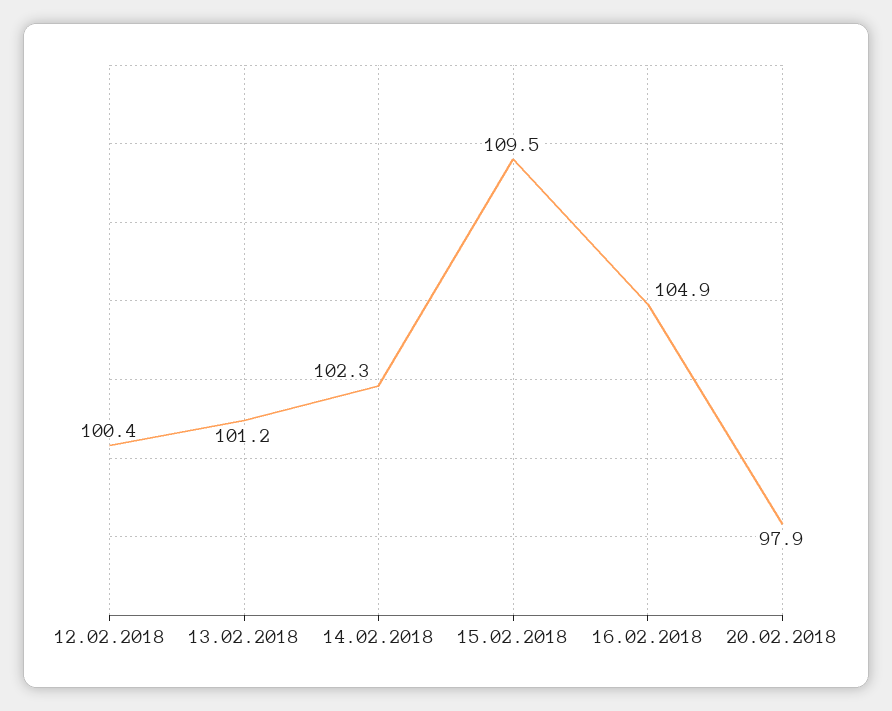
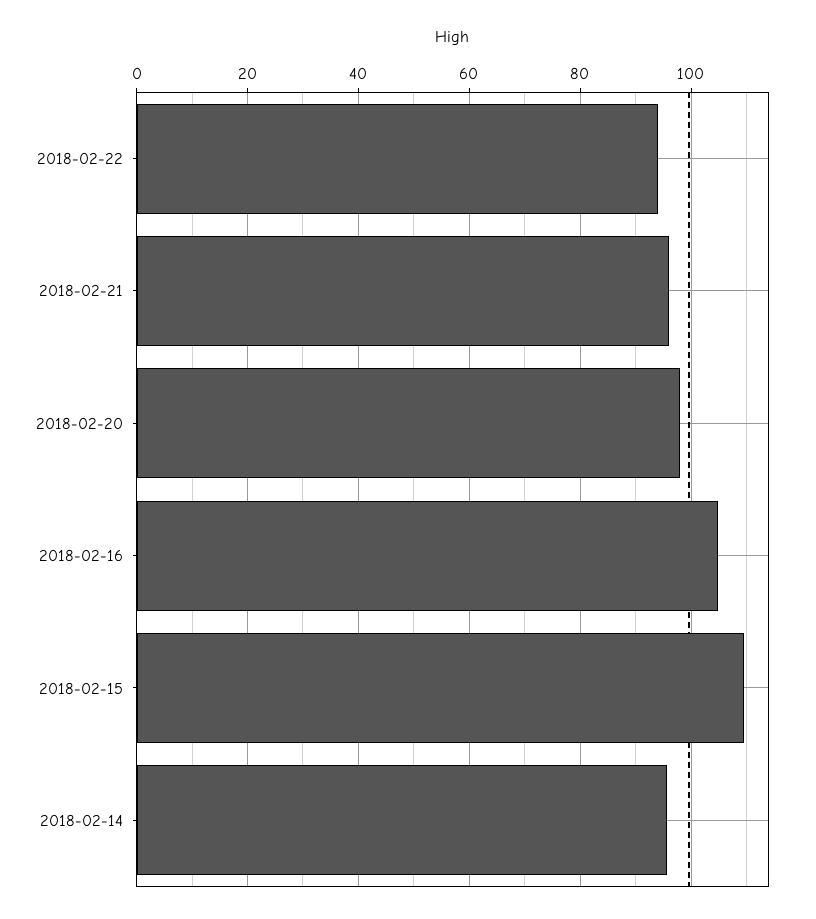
12.02.2018: 100.4 -> none
13.02.2018: 101.2 -> none
14.02.2018: 102.3 -> 96
2018-02-22: none -> 94
2018-02-21: none -> 96

